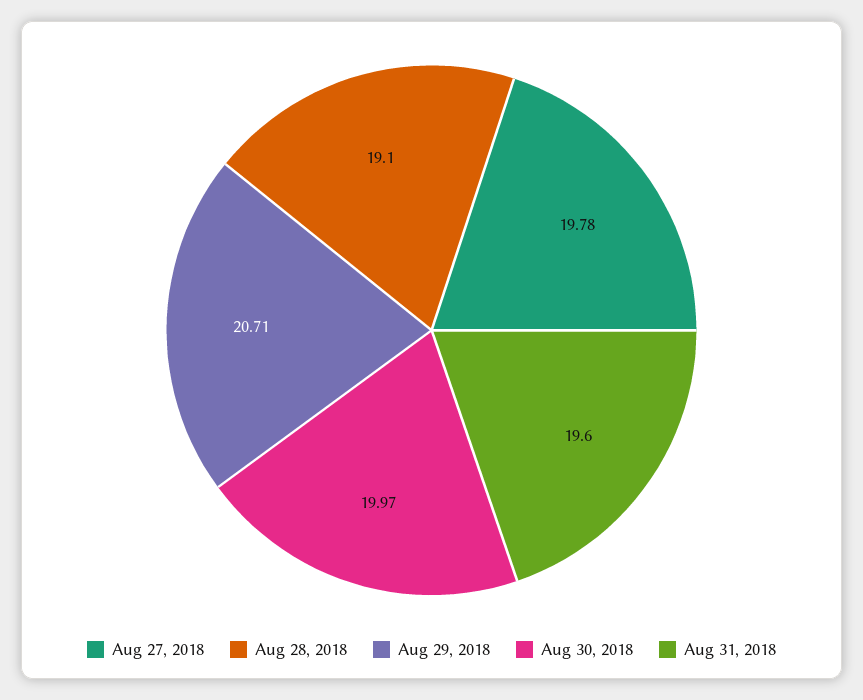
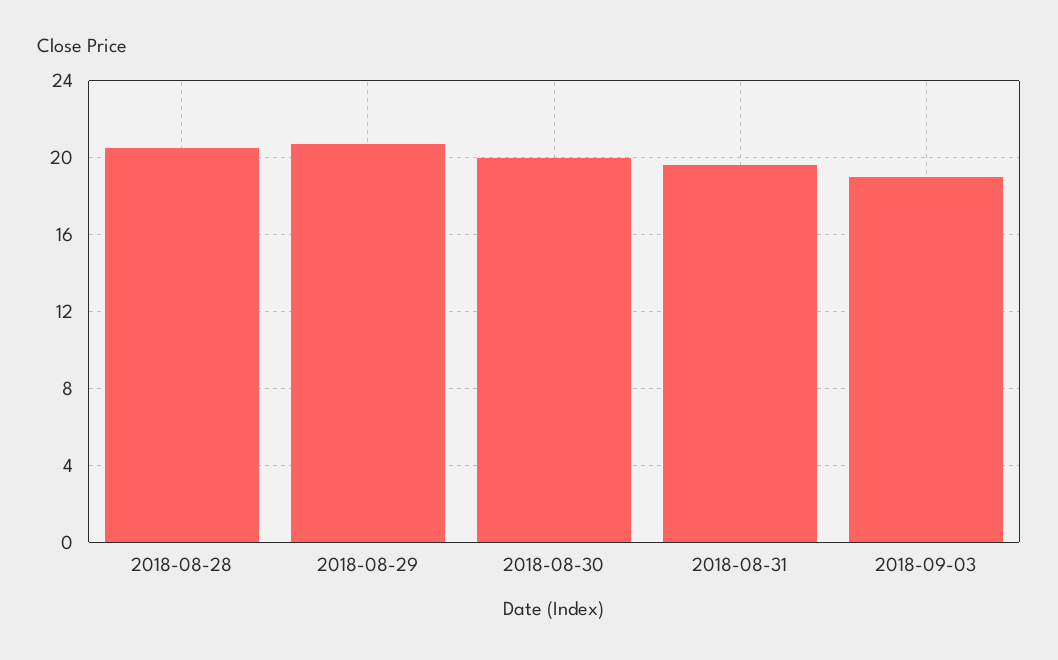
Aug 27, 2018: 19.78 -> none
Aug 28, 2018: 19.1 -> 20.5
2018-09-03: none -> 19

